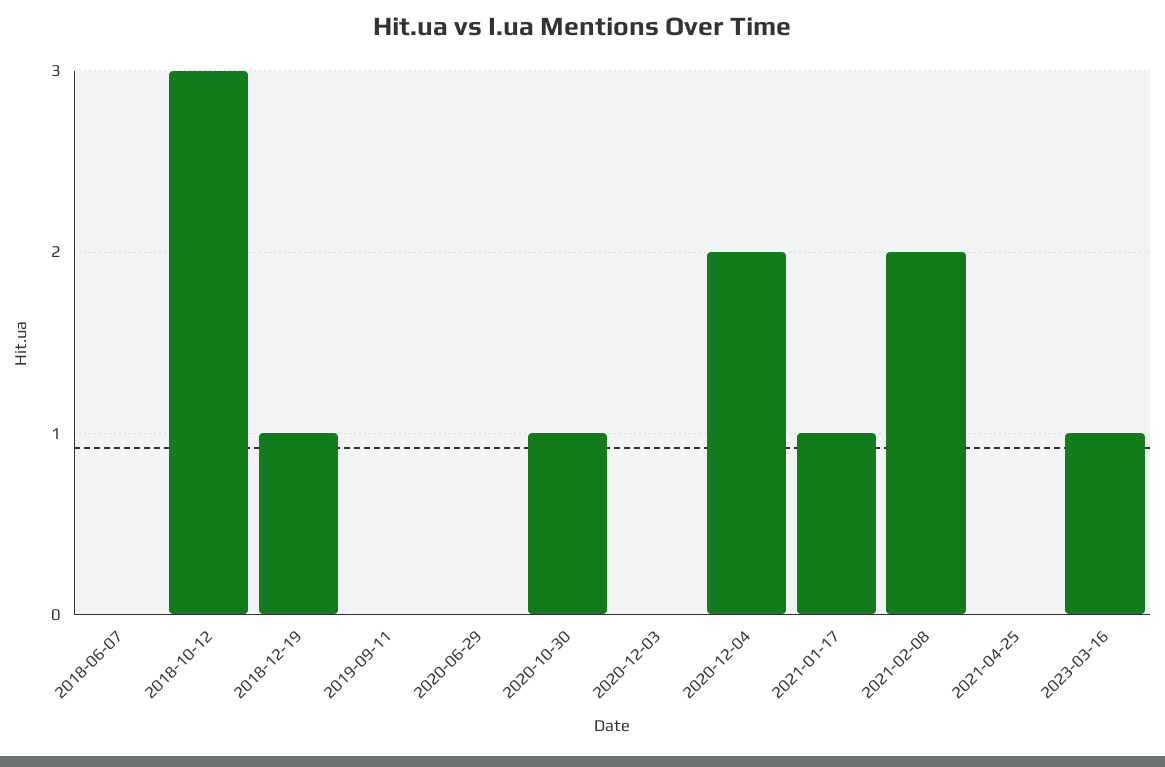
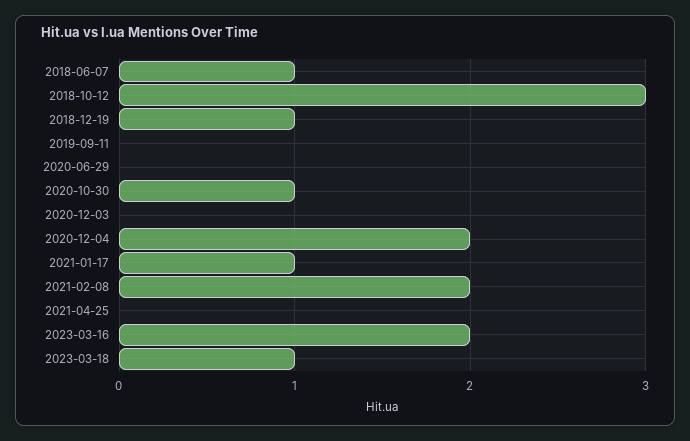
2018-06-07: 0 -> 1
2023-03-16: 1 -> 2
2023-03-18: none -> 1

